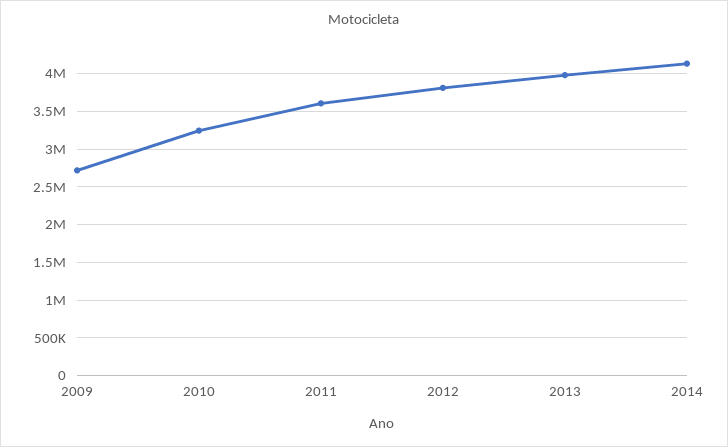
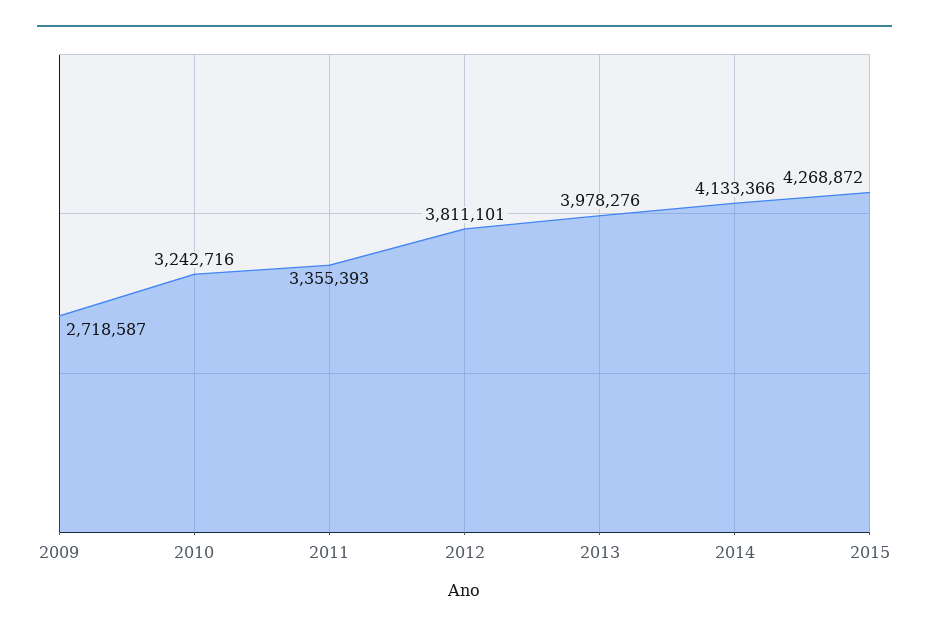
2011: 3600000 -> 3355393
2015: none -> 4268872

